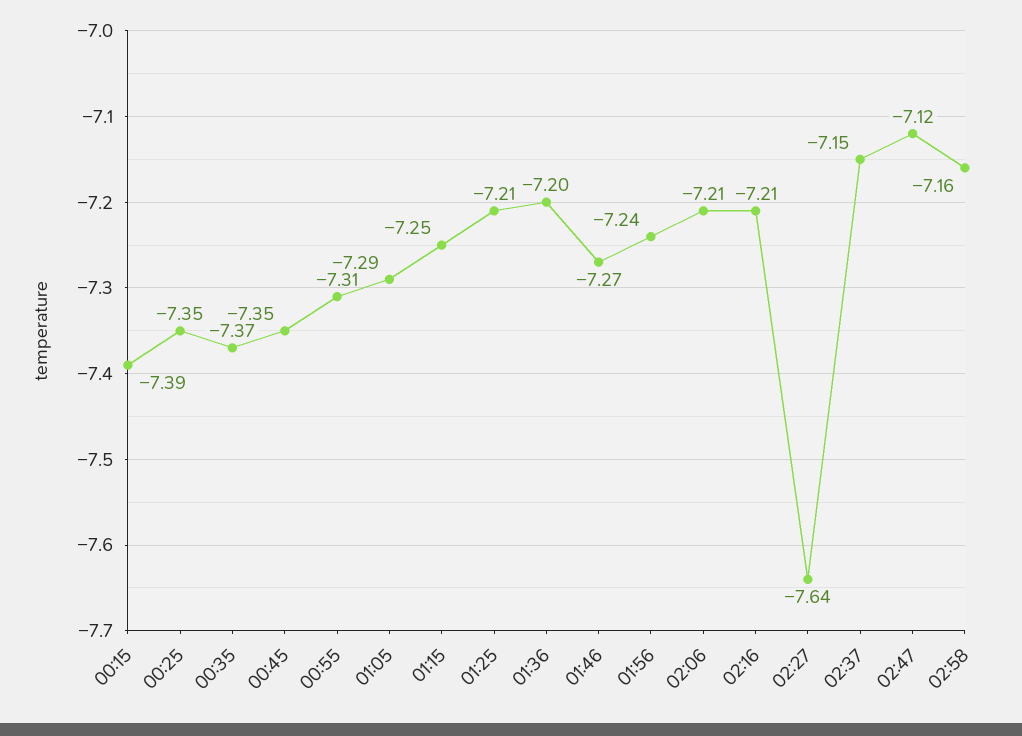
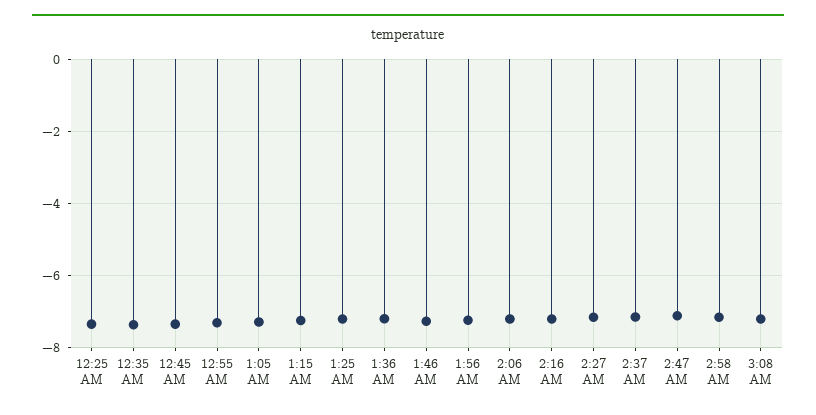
00:15: -7.39 -> none
02:27: -7.64 -> -7.2
3:08 AM: none -> -7.2

